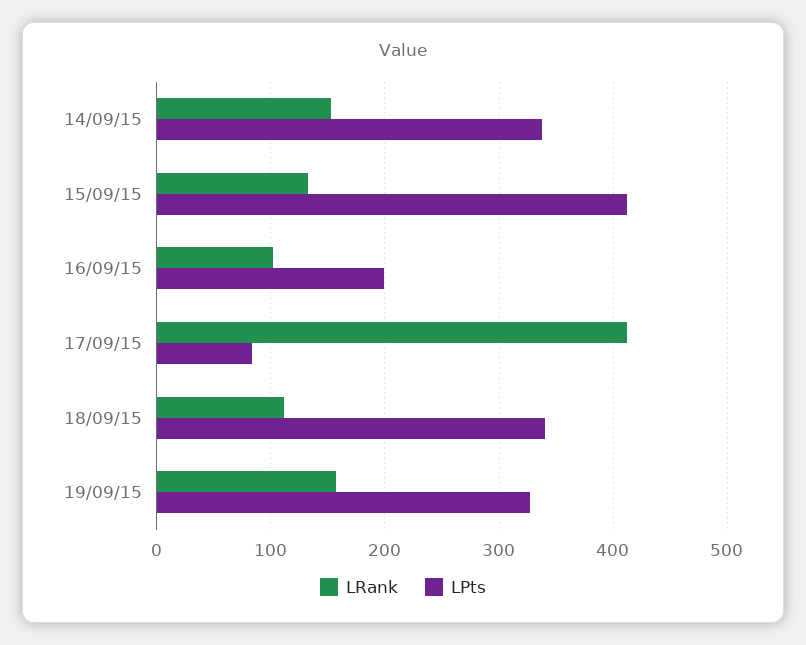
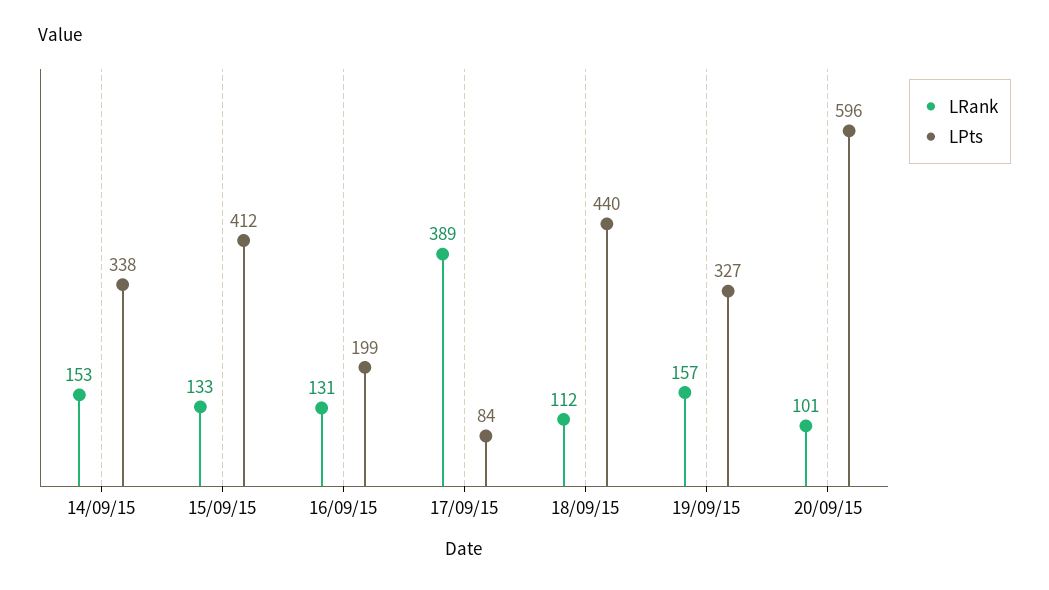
LRank, 16/09/15: 100 -> 131
LRank, 17/09/15: 410 -> 389
LPts, 18/09/15: 340 -> 440
LRank, 20/09/15: none -> 101
LPts, 20/09/15: none -> 596

